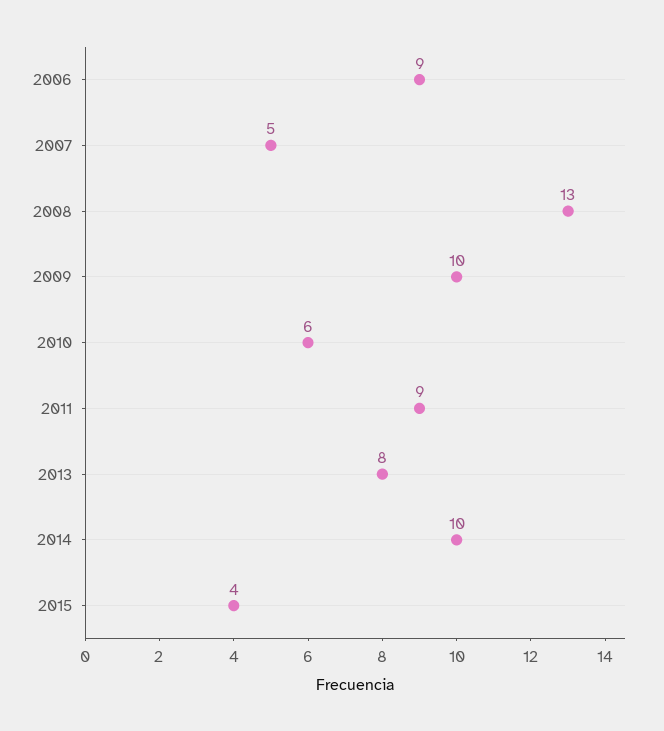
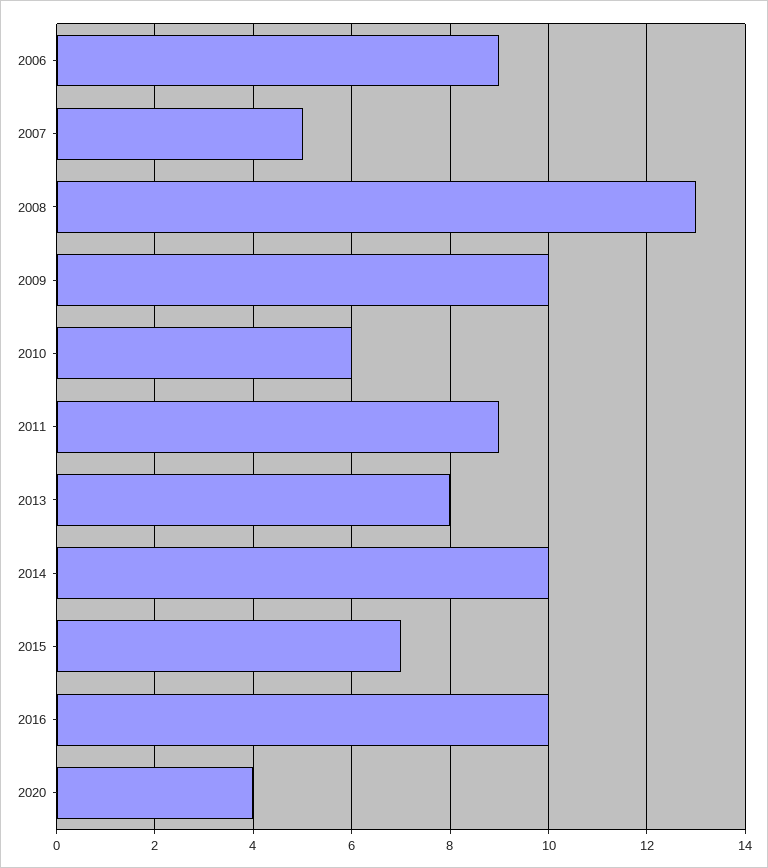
2015: 4 -> 7
2016: none -> 10
2020: none -> 4

